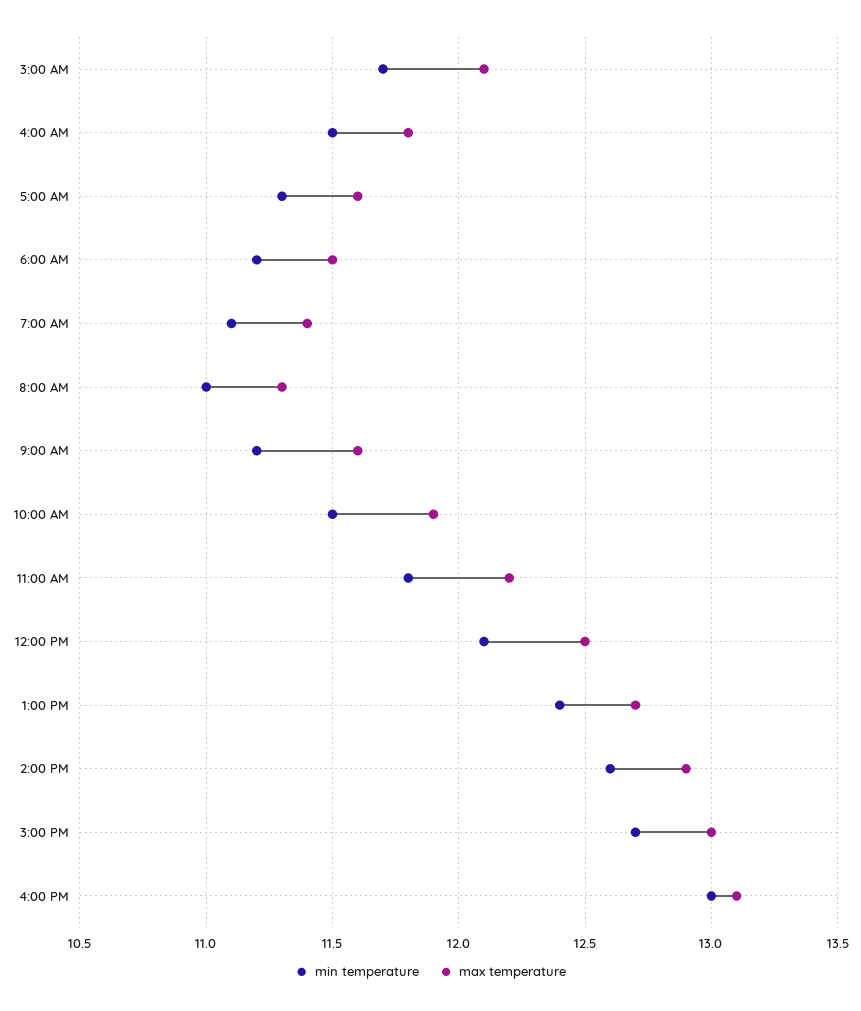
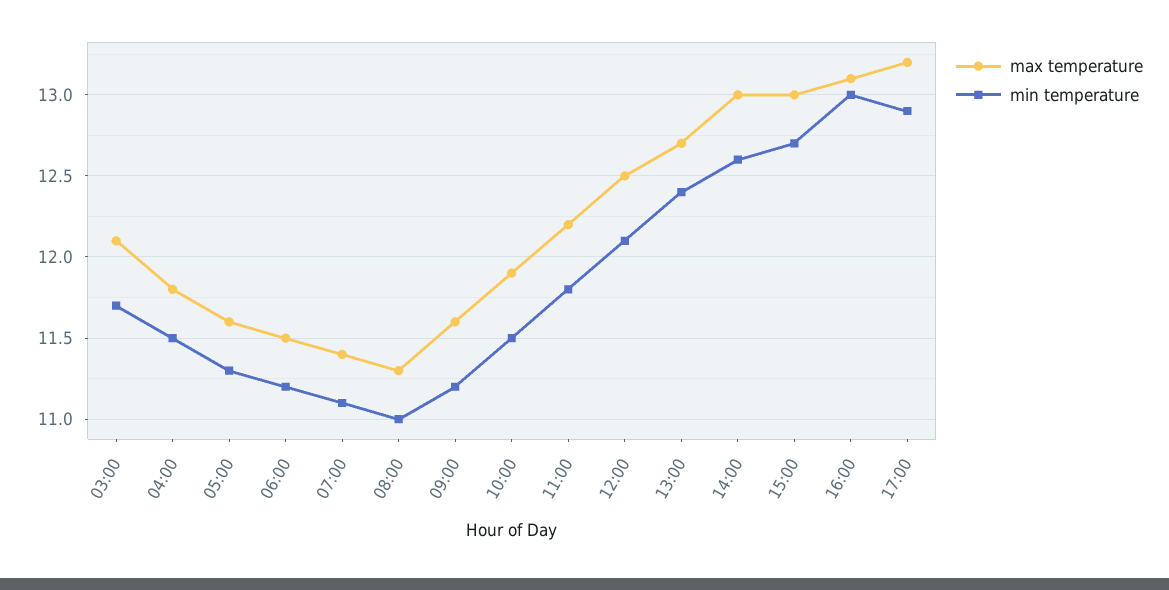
max temperature, 2:00 PM: 12.9 -> 13
max temperature, 17:00: none -> 13.2
min temperature, 17:00: none -> 12.9

